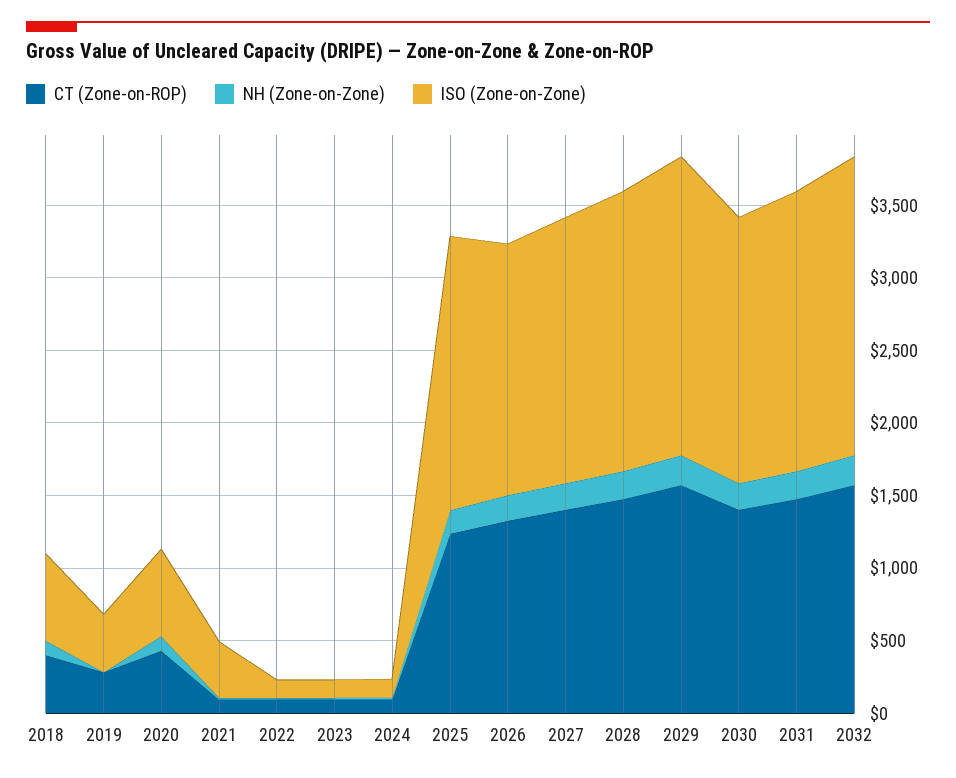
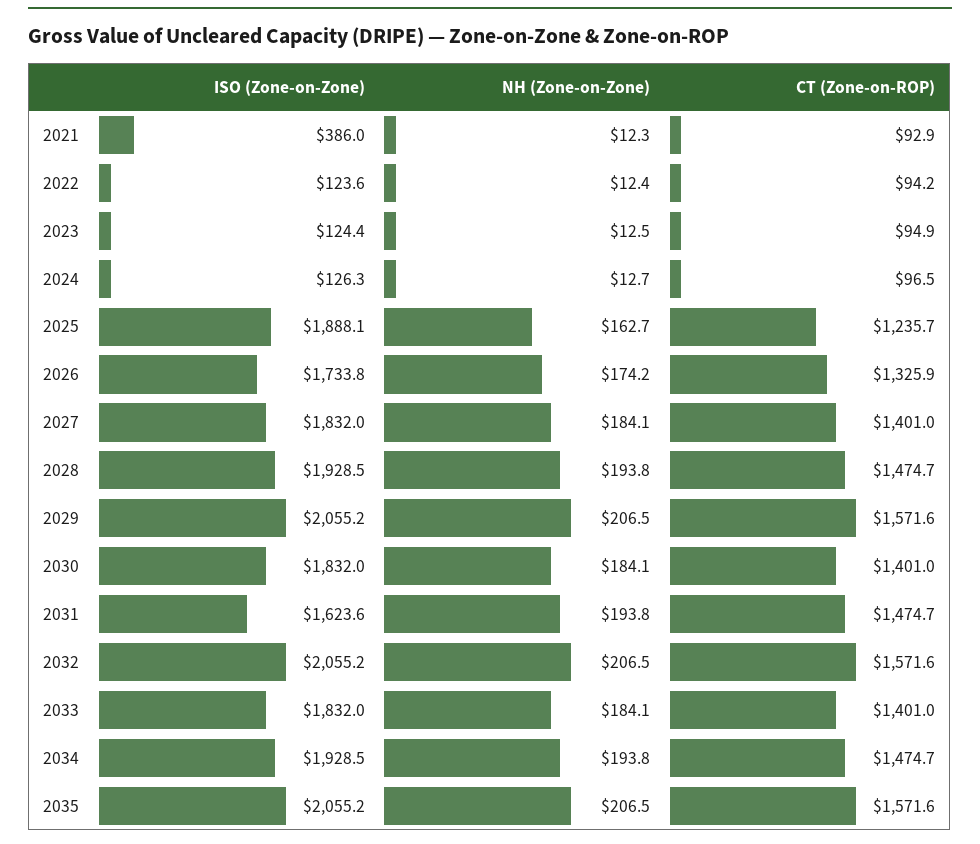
CT (Zone-on-ROP), 2018: 400 -> none
NH (Zone-on-Zone), 2018: 100 -> none
ISO (Zone-on-Zone), 2018: 600 -> none
CT (Zone-on-ROP), 2019: 300 -> none
NH (Zone-on-Zone), 2019: 0 -> none
ISO (Zone-on-Zone), 2019: 400 -> none
CT (Zone-on-ROP), 2020: 400 -> none
NH (Zone-on-Zone), 2020: 100 -> none
ISO (Zone-on-Zone), 2020: 600 -> none
ISO (Zone-on-Zone), 2031: 1900 -> 1623.6
ISO (Zone-on-Zone), 2033: none -> 1832
NH (Zone-on-Zone), 2033: none -> 184.1
CT (Zone-on-ROP), 2033: none -> 1401
ISO (Zone-on-Zone), 2034: none -> 1928.5
NH (Zone-on-Zone), 2034: none -> 193.8
CT (Zone-on-ROP), 2034: none -> 1474.7
ISO (Zone-on-Zone), 2035: none -> 2055.2
NH (Zone-on-Zone), 2035: none -> 206.5
CT (Zone-on-ROP), 2035: none -> 1571.6

